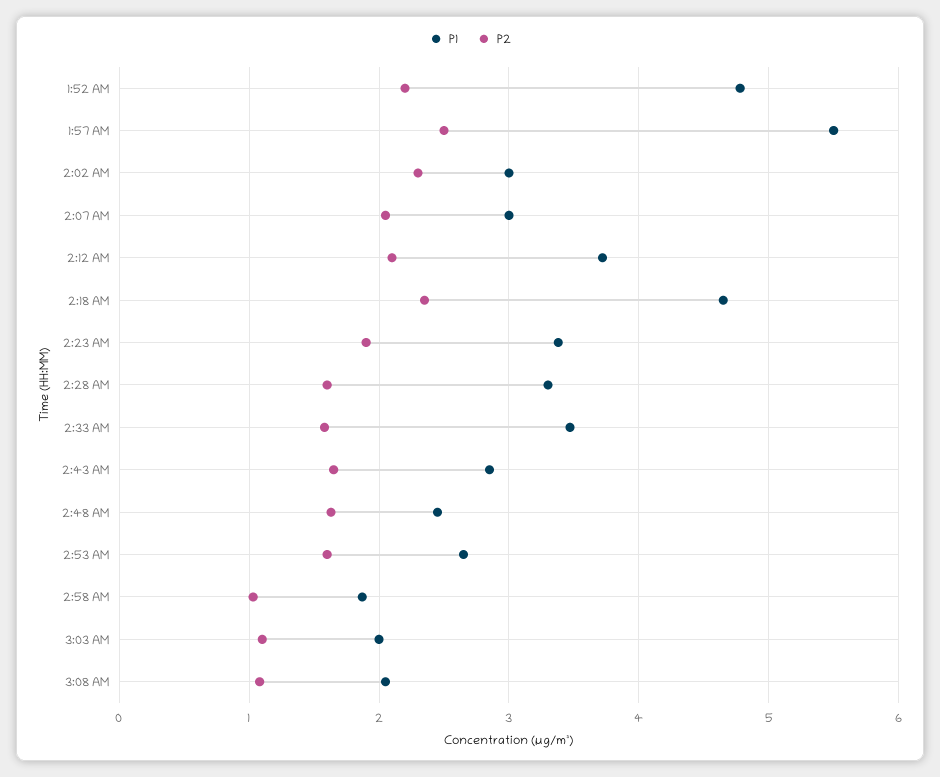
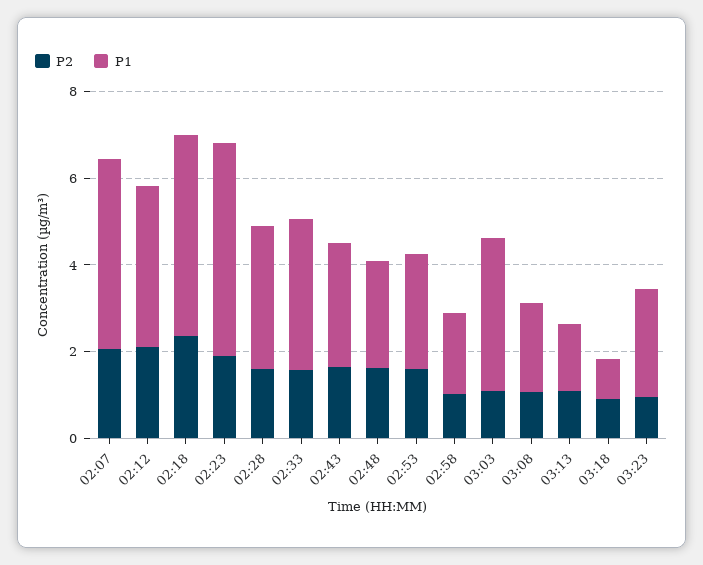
P1, 1:52 AM: 4.8 -> none
P2, 1:52 AM: 2.2 -> none
P1, 1:57 AM: 5.5 -> none
P2, 1:57 AM: 2.5 -> none
P1, 2:02 AM: 3 -> none
P2, 2:02 AM: 2.3 -> none
P1, 2:07 AM: 3 -> 4.5
P1, 2:23 AM: 3.4 -> 5
P1, 3:03 AM: 2 -> 3.5
P2, 03:13: none -> 1
P1, 03:13: none -> 1.5
P2, 03:18: none -> 1
P1, 03:18: none -> 1
P2, 03:23: none -> 1
P1, 03:23: none -> 2.5

